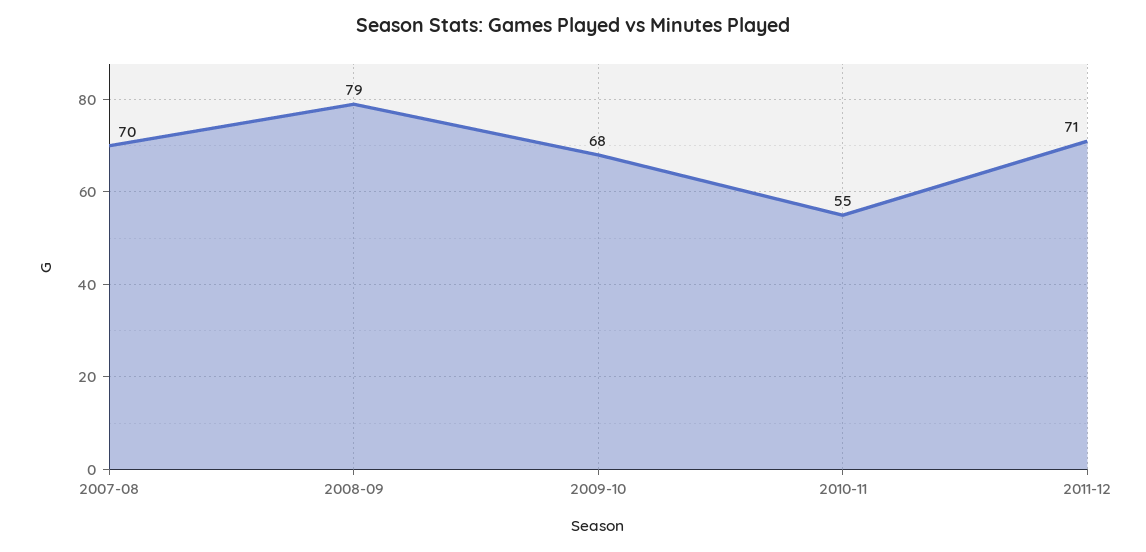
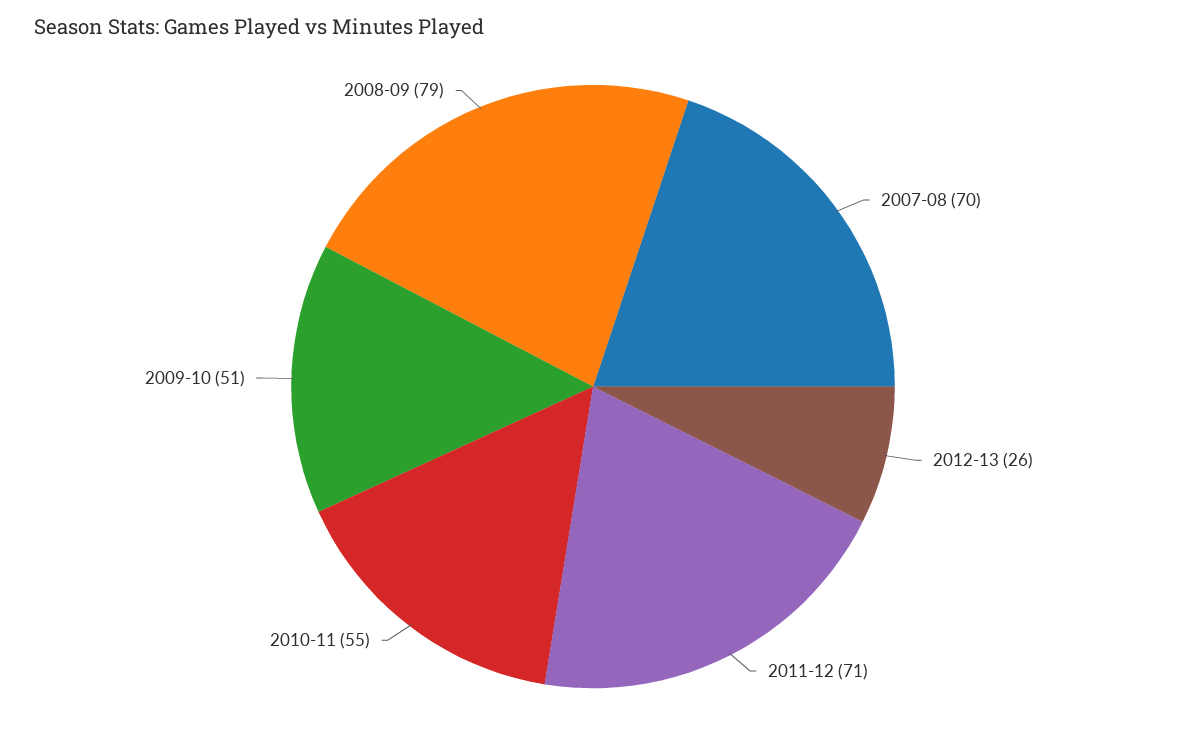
2009-10: 68 -> 51
2012-13: none -> 26

